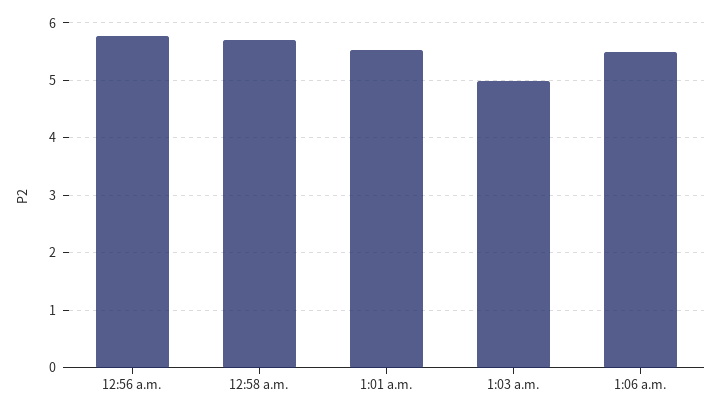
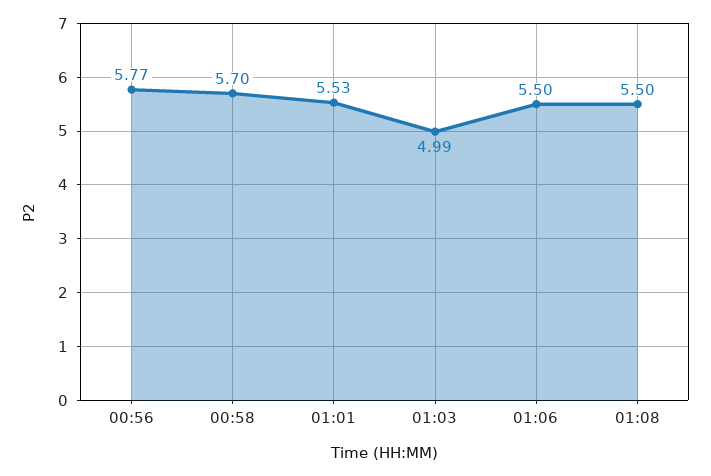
01:08: none -> 5.5

